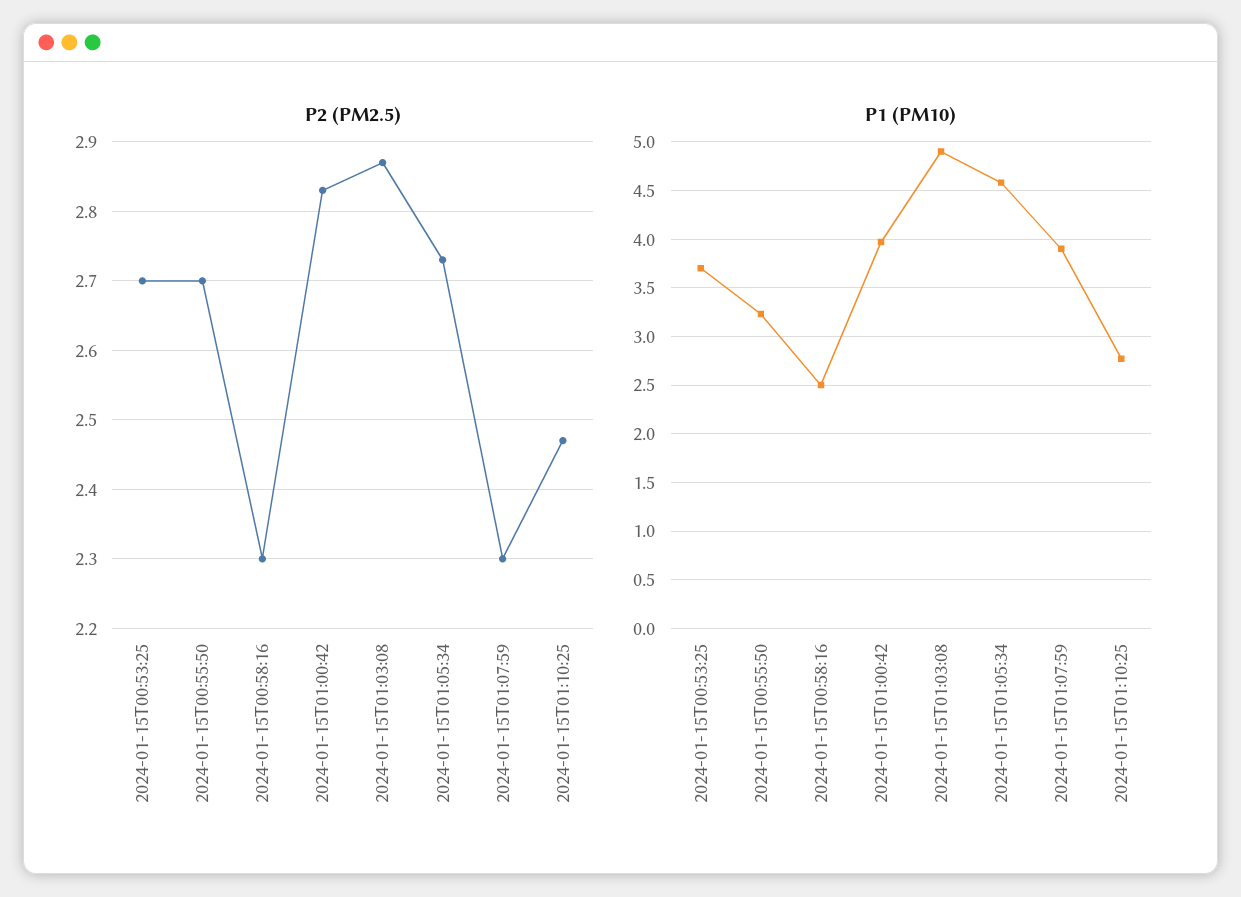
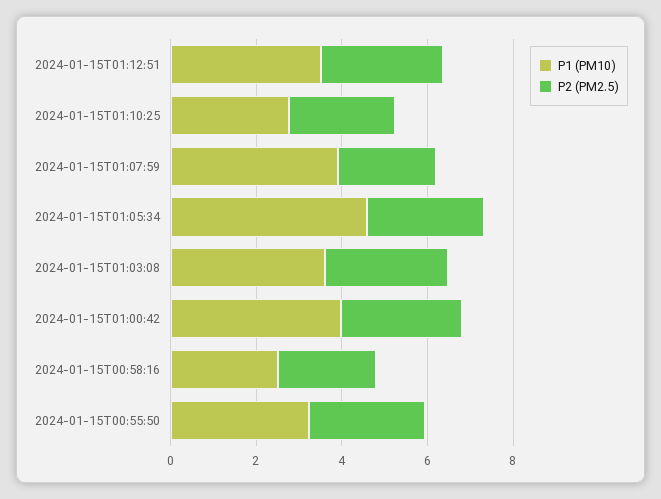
P2 (PM2.5), 2024-01-15T00:53:25: 2.7 -> none
P1 (PM10), 2024-01-15T00:53:25: 3.7 -> none
P1 (PM10), 2024-01-15T01:03:08: 4.9 -> 3.5
P1 (PM10), 2024-01-15T01:12:51: none -> 3.5
P2 (PM2.5), 2024-01-15T01:12:51: none -> 3

